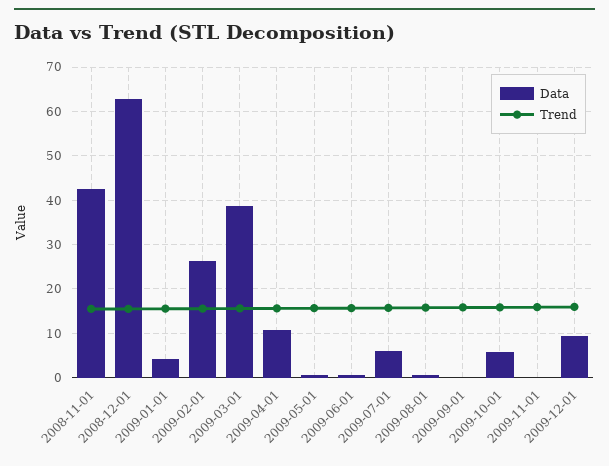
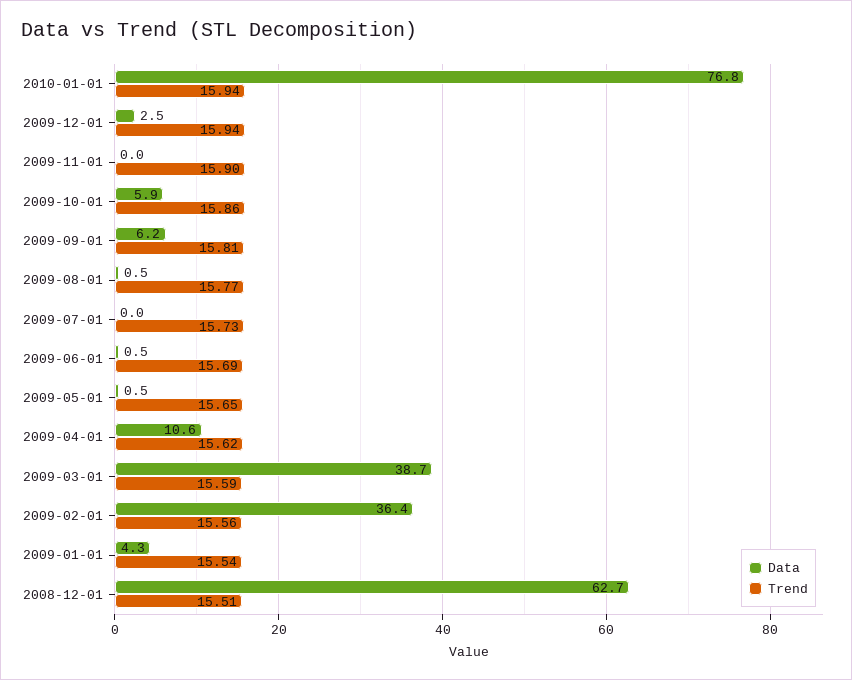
Data, 2008-11-01: 42 -> none
Trend, 2008-11-01: 16 -> none
Data, 2009-02-01: 26 -> 36.4
Data, 2009-07-01: 6 -> 0
Data, 2009-09-01: 0 -> 6.2
Data, 2009-12-01: 10 -> 2.5
Data, 2010-01-01: none -> 76.8
Trend, 2010-01-01: none -> 15.94

